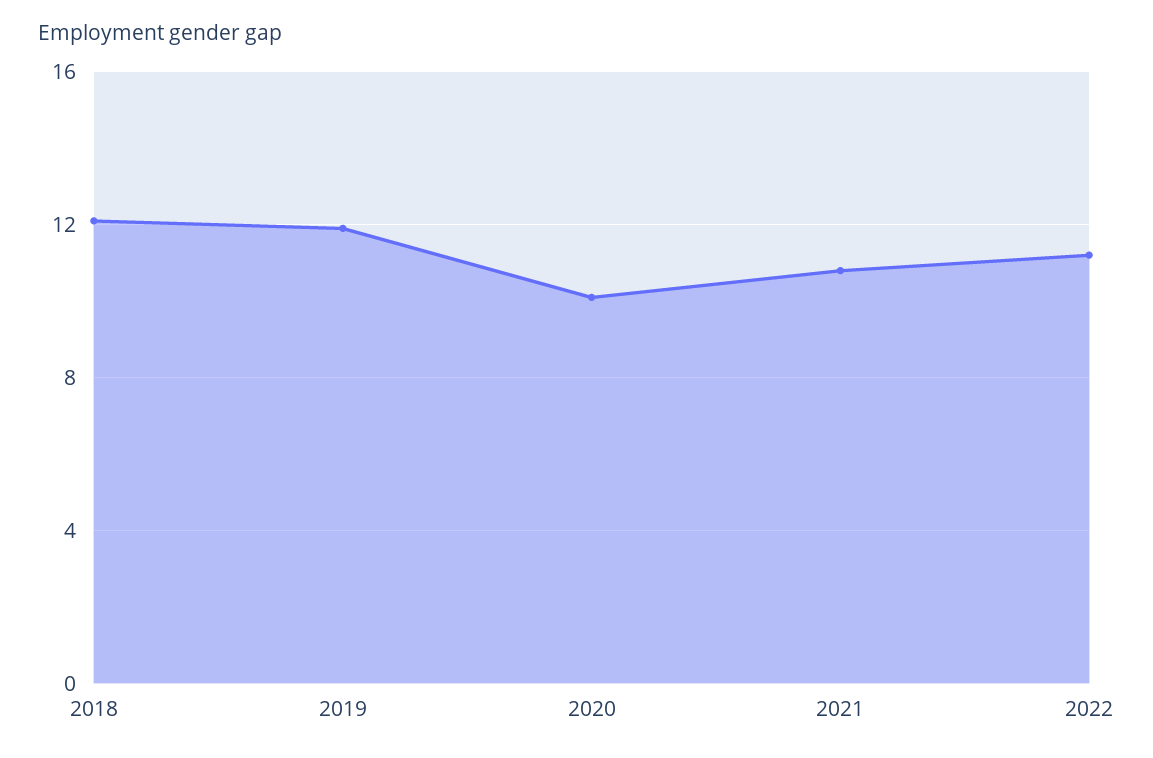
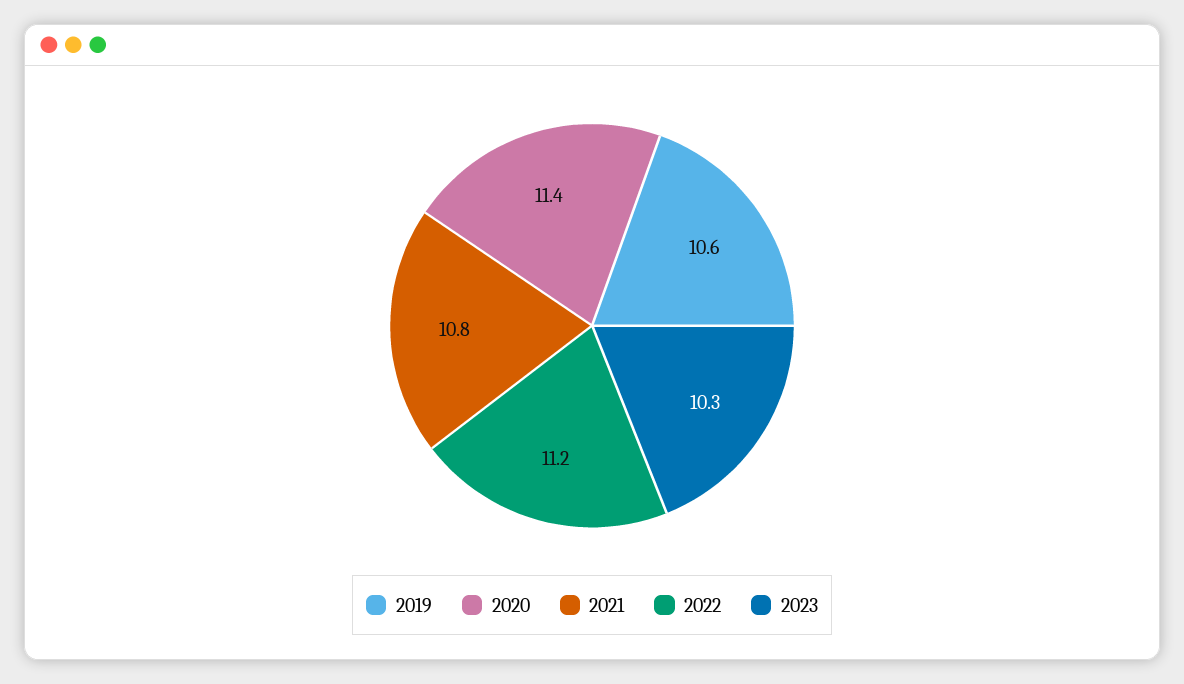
2018: 12 -> none
2019: 12 -> 10.6
2020: 10 -> 11.4
2023: none -> 10.3

